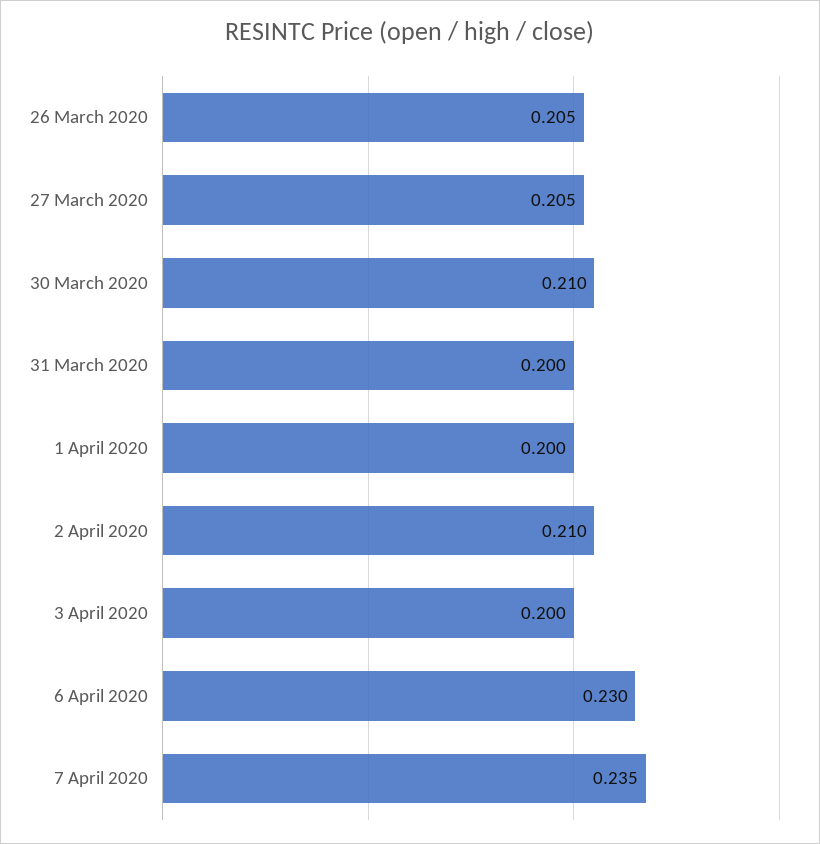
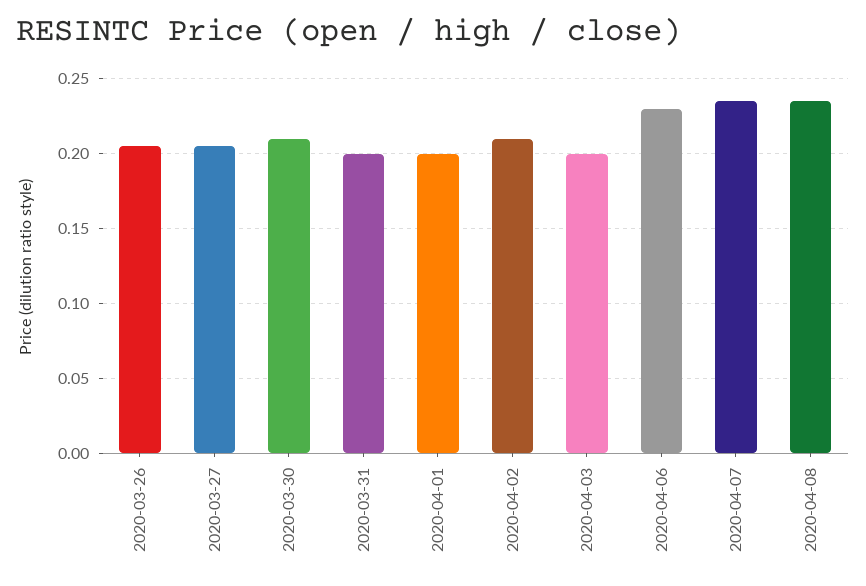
2020-04-08: none -> 0.235

